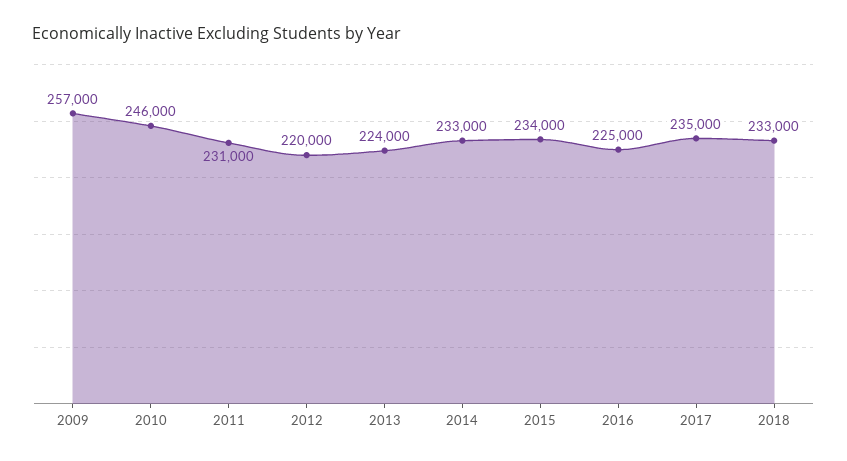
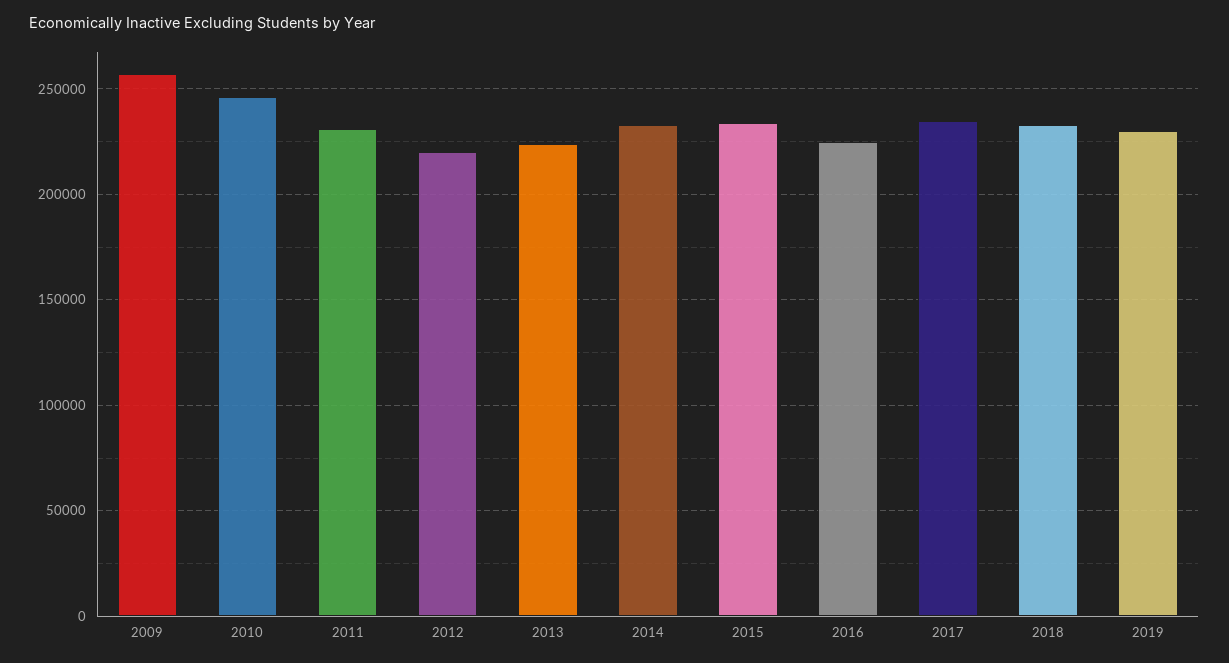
2019: none -> 230000

